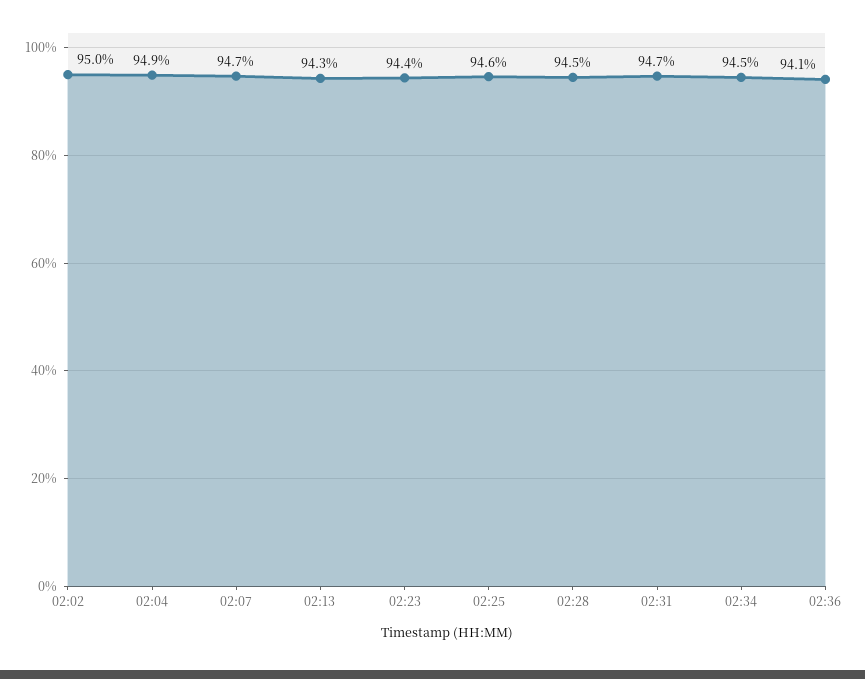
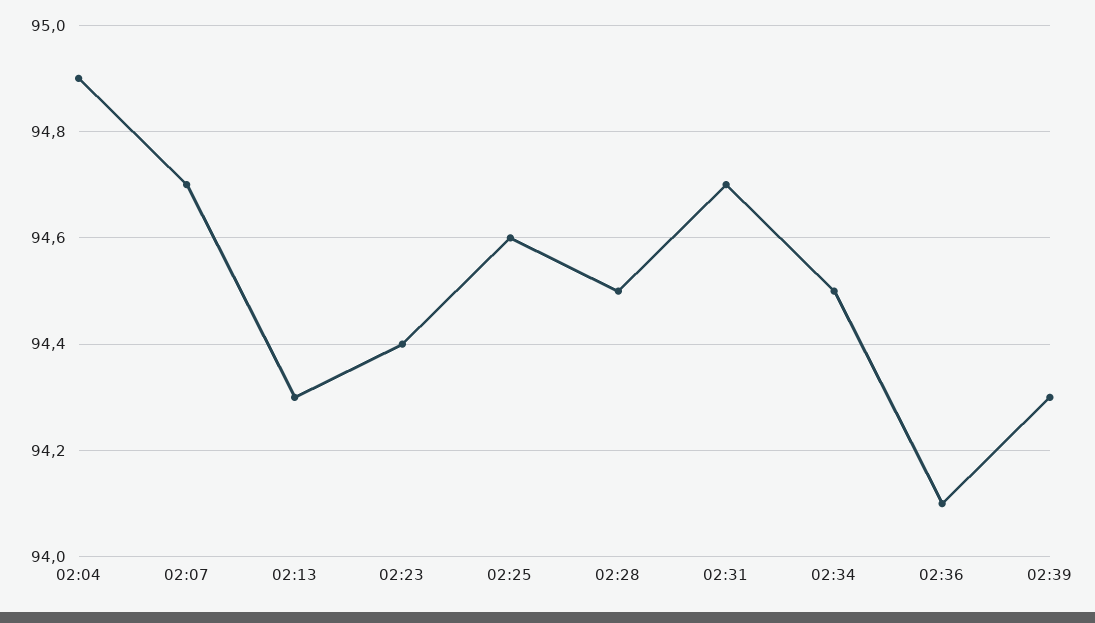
02:02: 95 -> none
02:39: none -> 94.3

